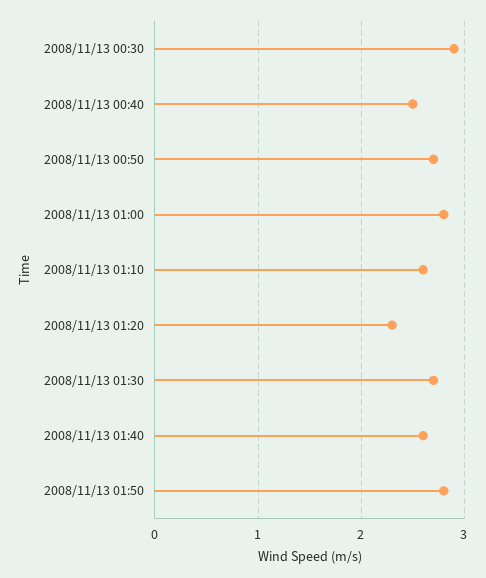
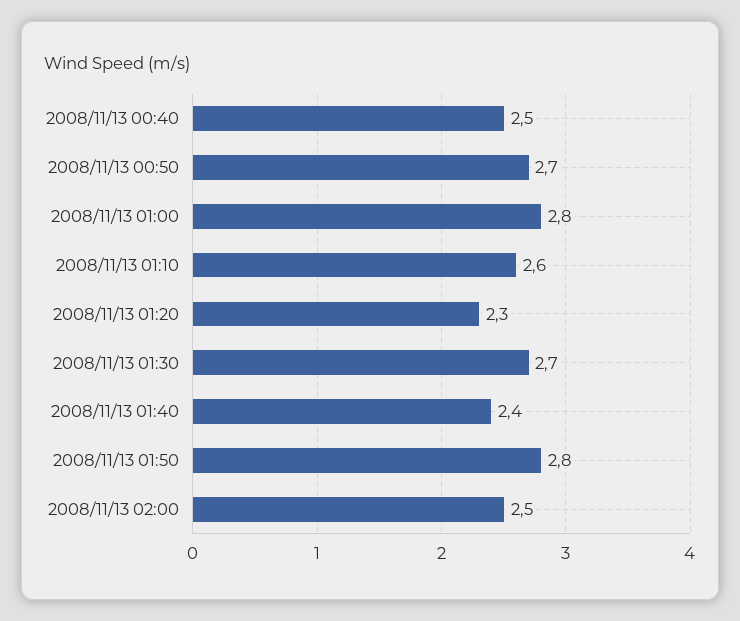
2008/11/13 00:30: 2.9 -> none
2008/11/13 01:40: 2.6 -> 2.4
2008/11/13 02:00: none -> 2.5

